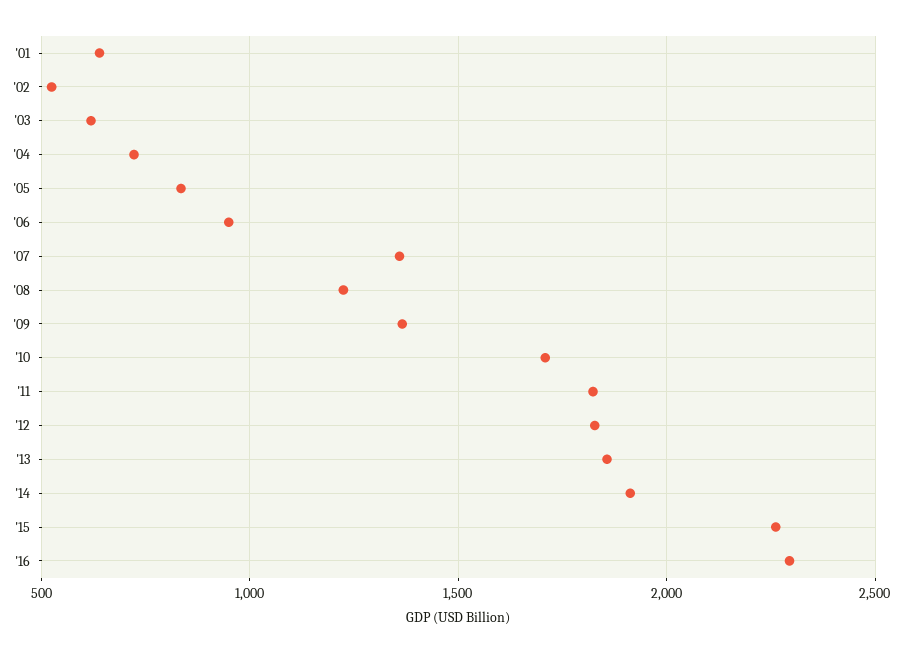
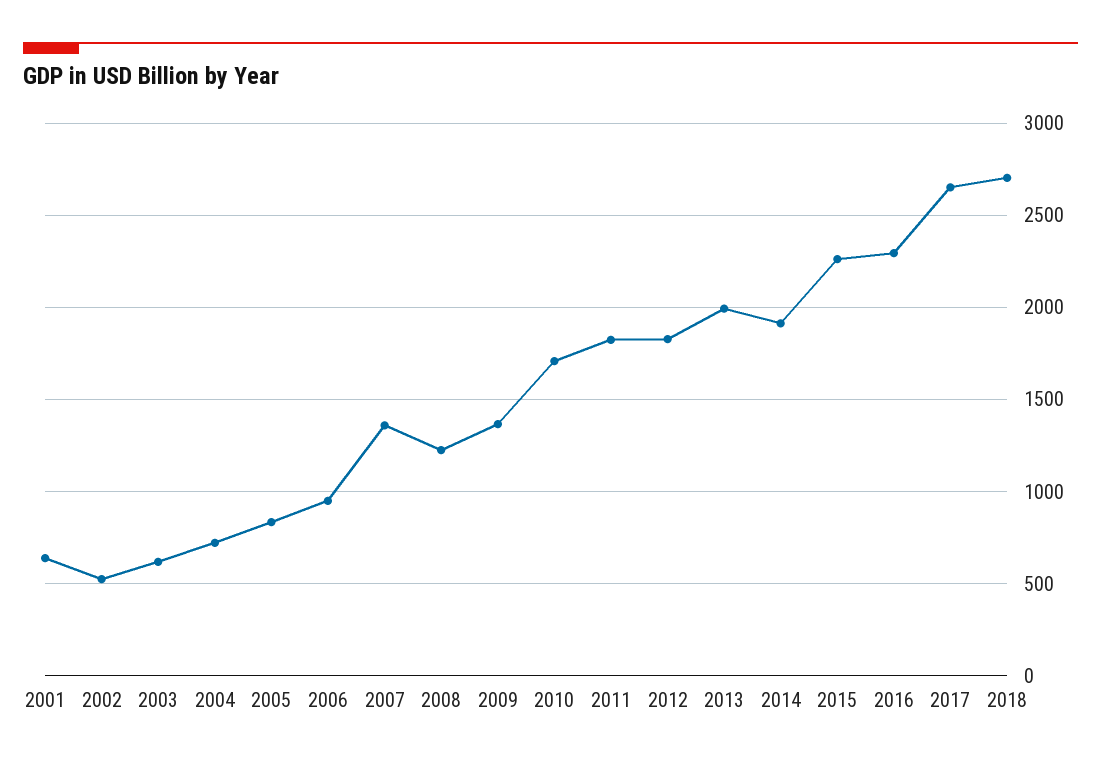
'13: 1850 -> 2000
2017: none -> 2650
2018: none -> 2700

